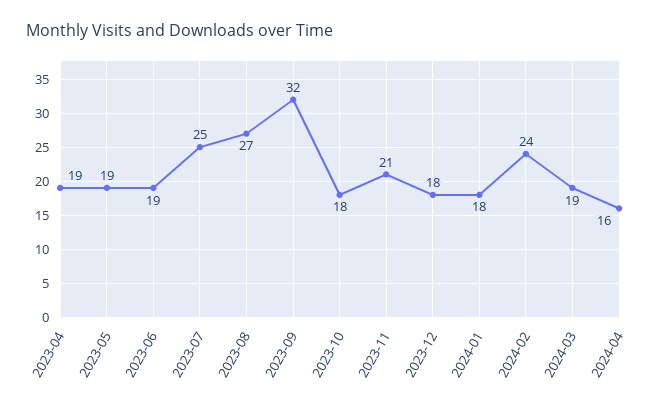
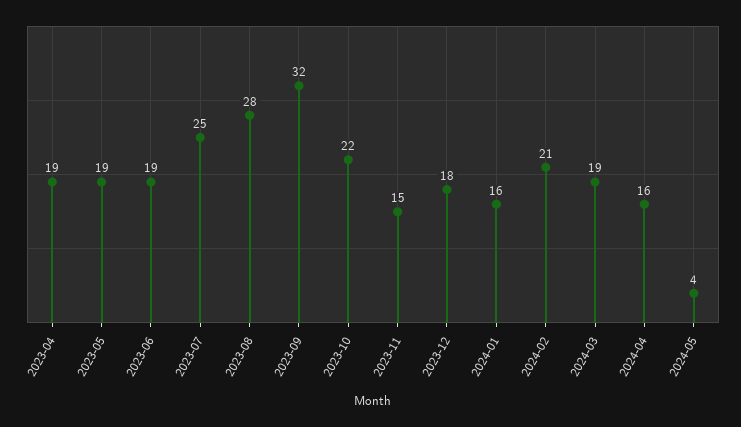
2023-08: 27 -> 28
2023-10: 18 -> 22
2023-11: 21 -> 15
2024-01: 18 -> 16
2024-02: 24 -> 21
2024-05: none -> 4

